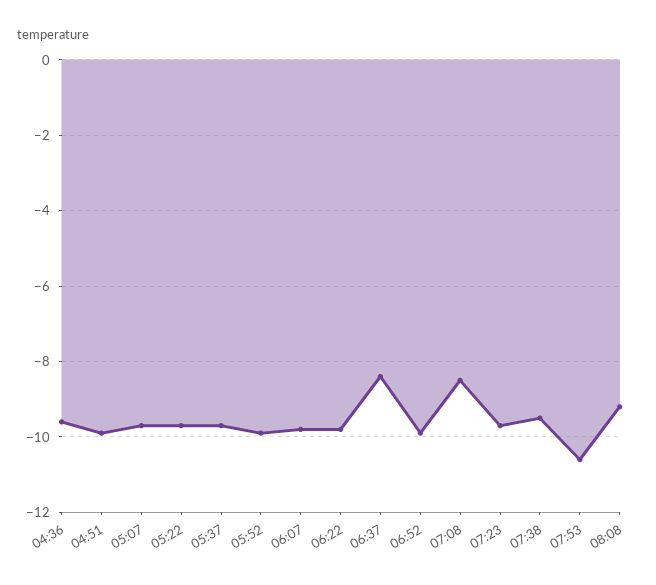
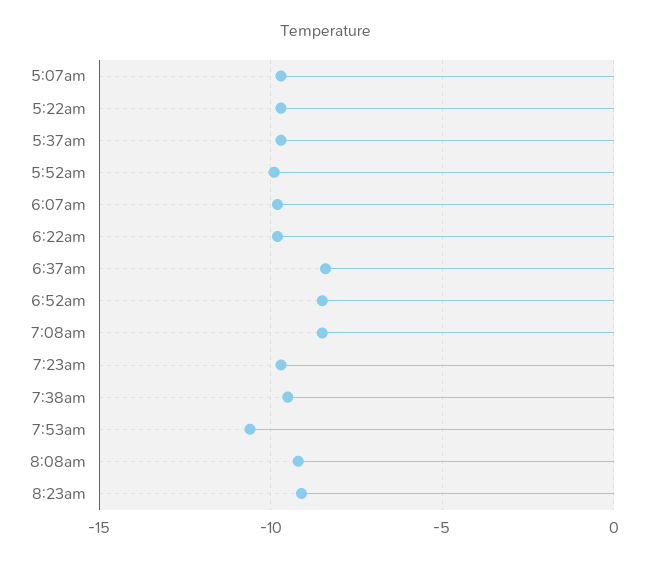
04:36: -9.5 -> none
04:51: -10 -> none
06:52: -10 -> -8.5
8:23am: none -> -9

